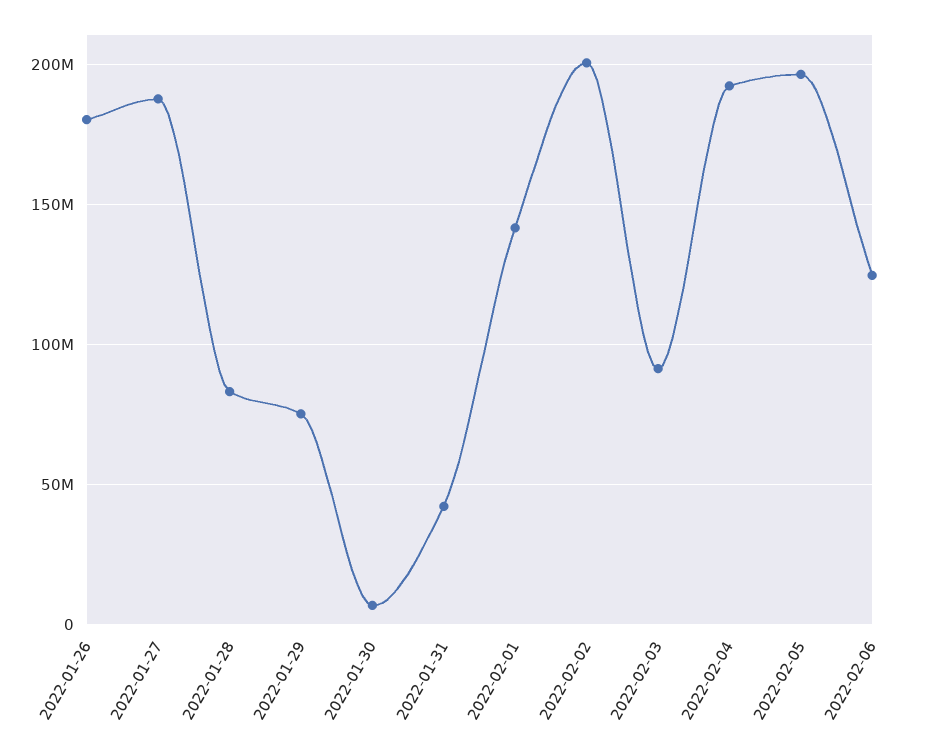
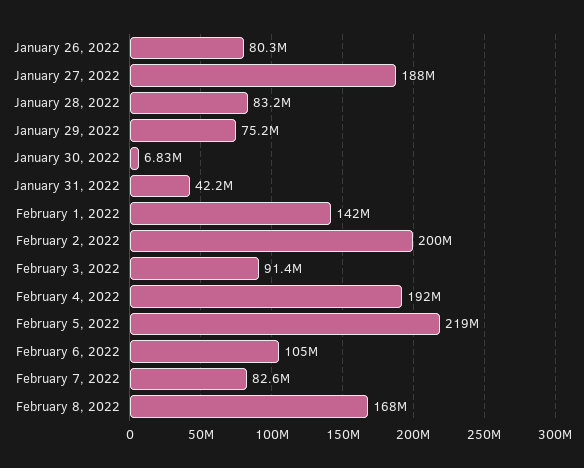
2022-01-26: 180000000 -> 80300000
2022-02-05: 195000000 -> 219000000
2022-02-06: 125000000 -> 105000000
February 7, 2022: none -> 82600000
February 8, 2022: none -> 168000000

